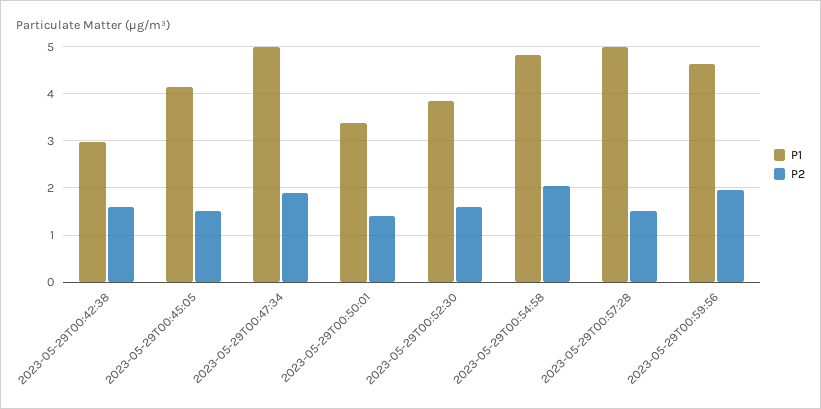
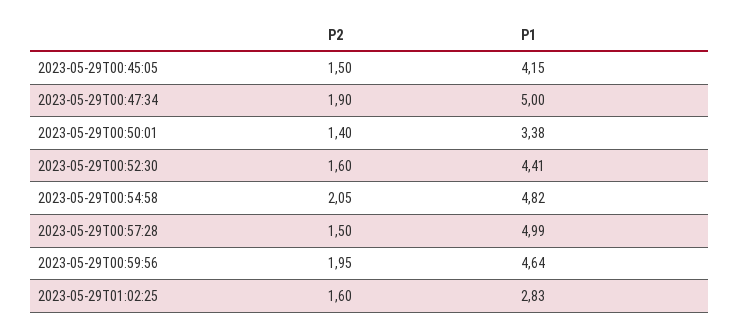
P1, 2023-05-29T00:42:38: 3 -> none
P2, 2023-05-29T00:42:38: 1.6 -> none
P1, 2023-05-29T00:52:30: 3.8 -> 4.41
P2, 2023-05-29T01:02:25: none -> 1.6
P1, 2023-05-29T01:02:25: none -> 2.83

